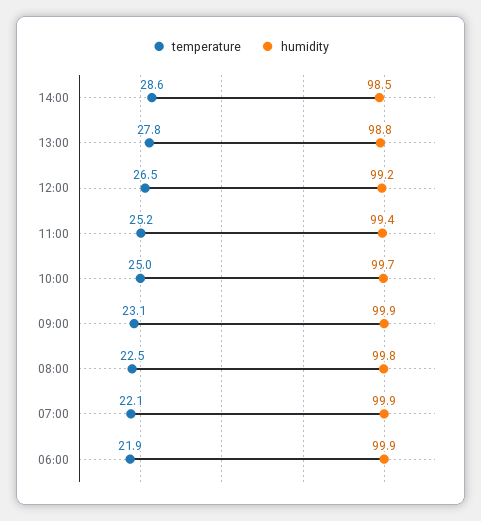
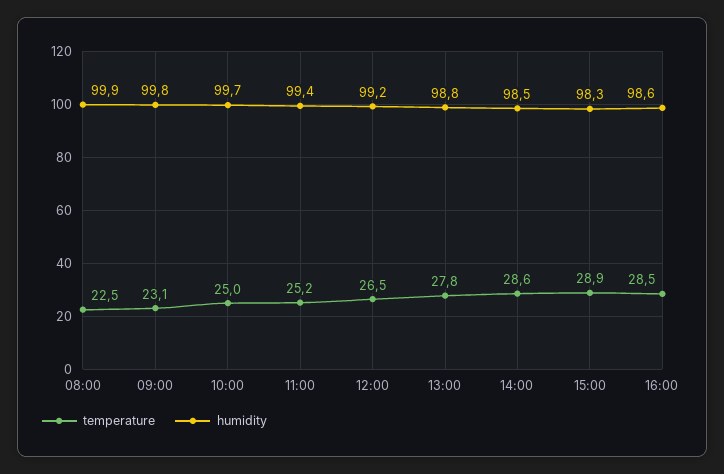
humidity, 09:00: 99.9 -> 99.8
humidity, 08:00: 99.8 -> 99.9
temperature, 07:00: 22.1 -> none
humidity, 07:00: 99.9 -> none
temperature, 06:00: 21.9 -> none
humidity, 06:00: 99.9 -> none
temperature, 15:00: none -> 28.9
humidity, 15:00: none -> 98.3
temperature, 16:00: none -> 28.5
humidity, 16:00: none -> 98.6

